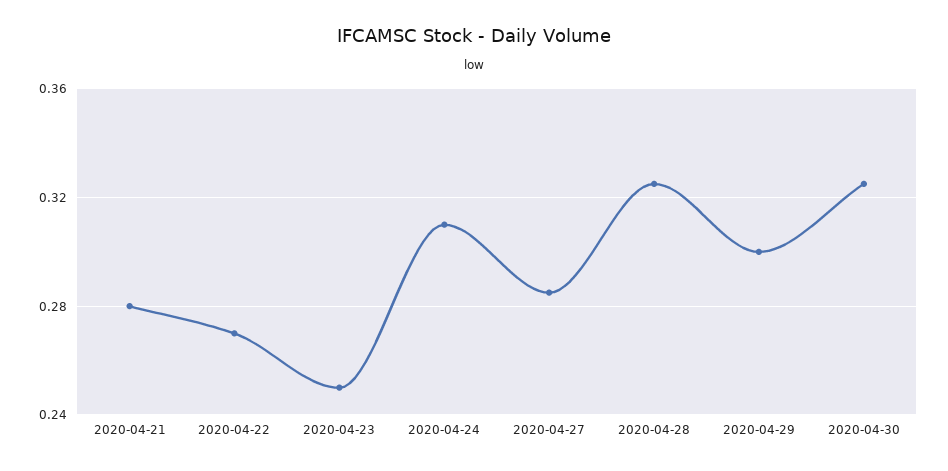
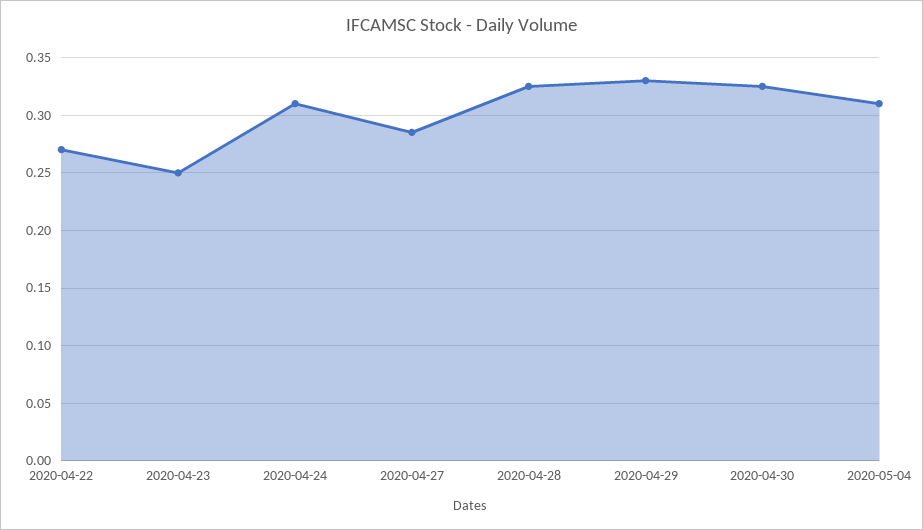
2020-04-21: 0.28 -> none
2020-04-29: 0.3 -> 0.33
2020-05-04: none -> 0.31

